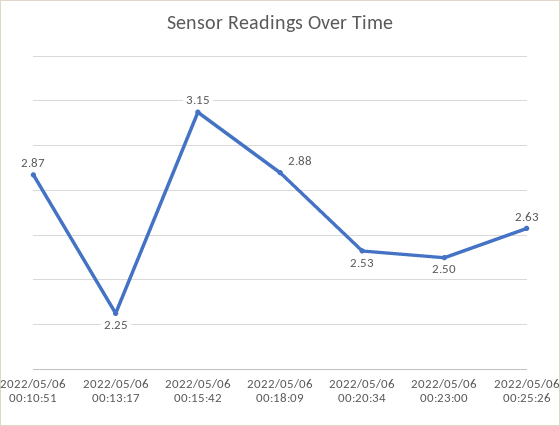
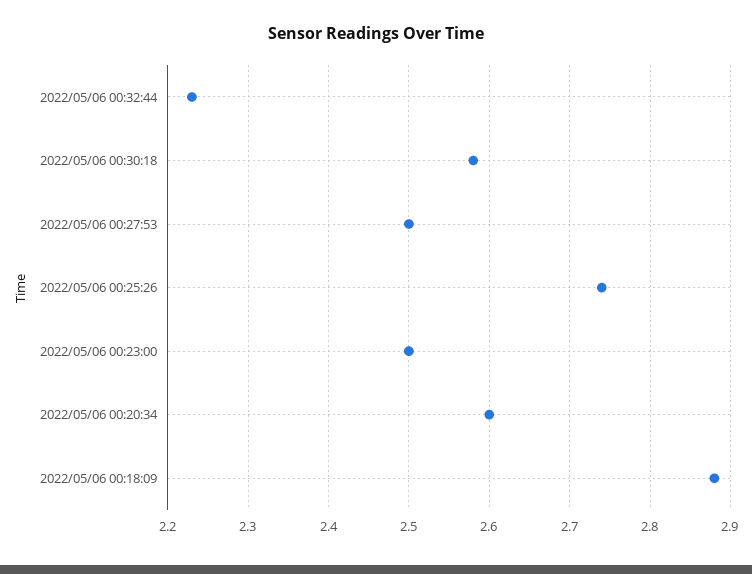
2022/05/06 00:10:51: 2.87 -> none
2022/05/06 00:13:17: 2.25 -> none
2022/05/06 00:15:42: 3.15 -> none
2022/05/06 00:20:34: 2.53 -> 2.6
2022/05/06 00:25:26: 2.63 -> 2.74
2022/05/06 00:32:44: none -> 2.23
2022/05/06 00:30:18: none -> 2.58
2022/05/06 00:27:53: none -> 2.5

